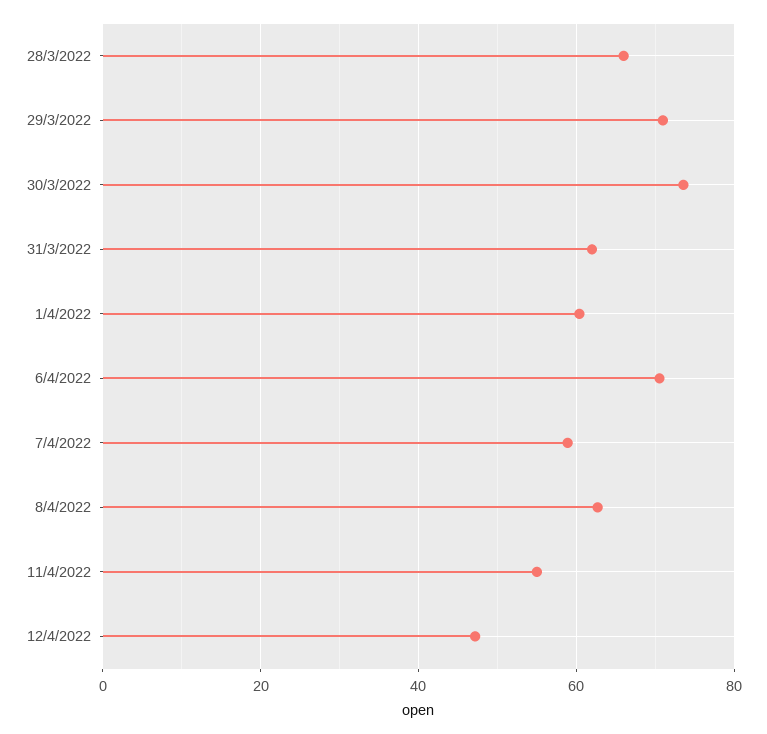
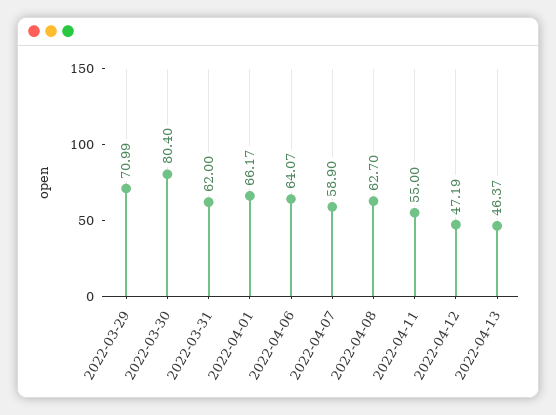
28/3/2022: 66 -> none
30/3/2022: 74 -> 80.4
1/4/2022: 60 -> 66.17
6/4/2022: 70 -> 64.07
2022-04-13: none -> 46.37

